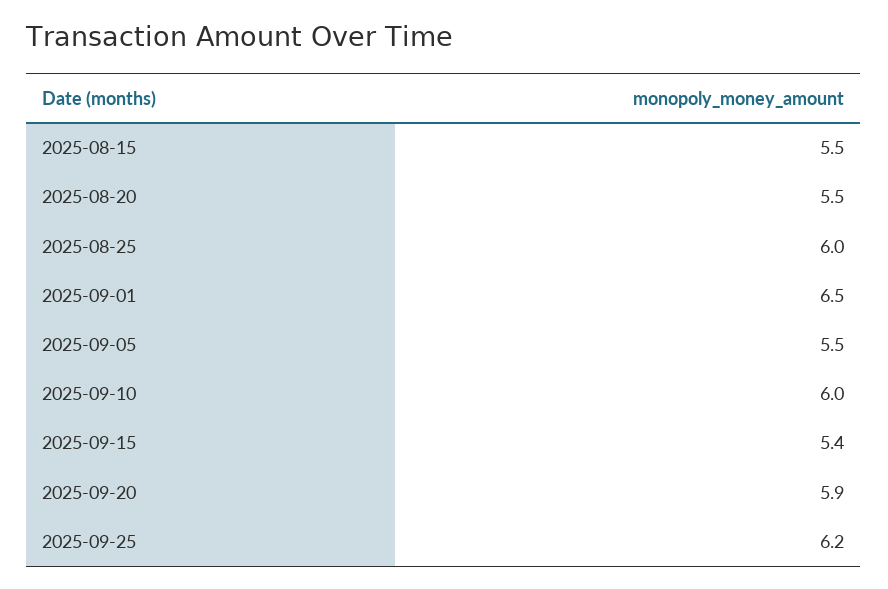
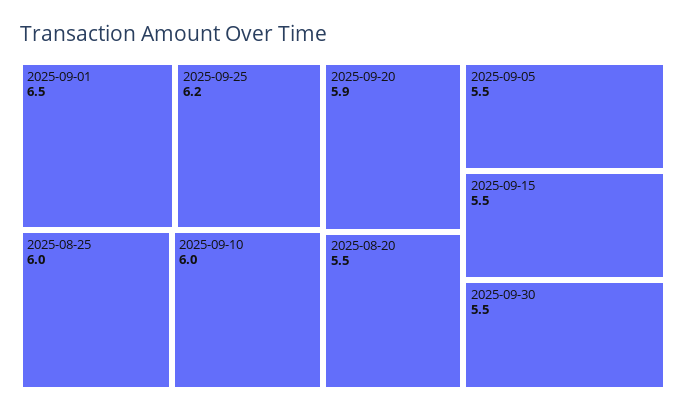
2025-08-15: 5.5 -> none
2025-09-15: 5.4 -> 5.5
2025-09-30: none -> 5.5

